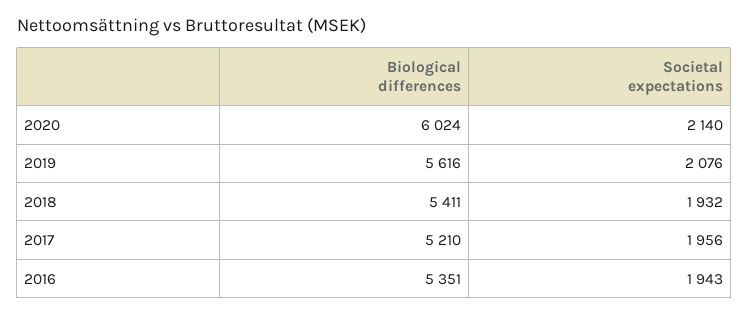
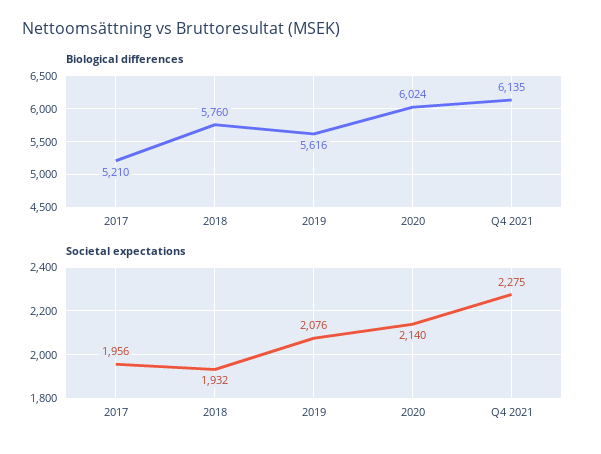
Biological differences, 2018: 5411 -> 5760
Biological differences, 2016: 5351 -> none
Societal expectations, 2016: 1943 -> none
Biological differences, Q4 2021: none -> 6135
Societal expectations, Q4 2021: none -> 2275

